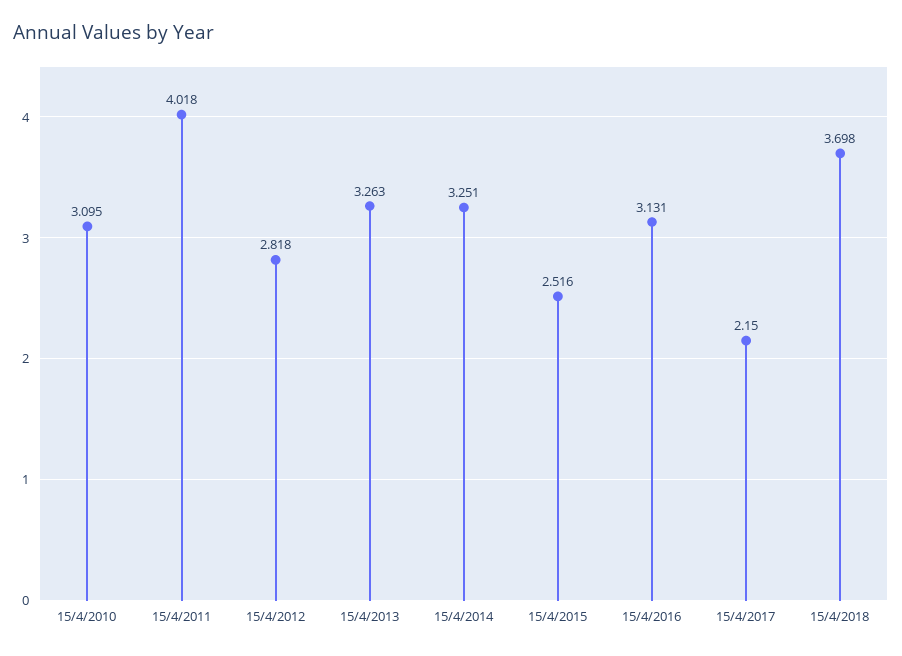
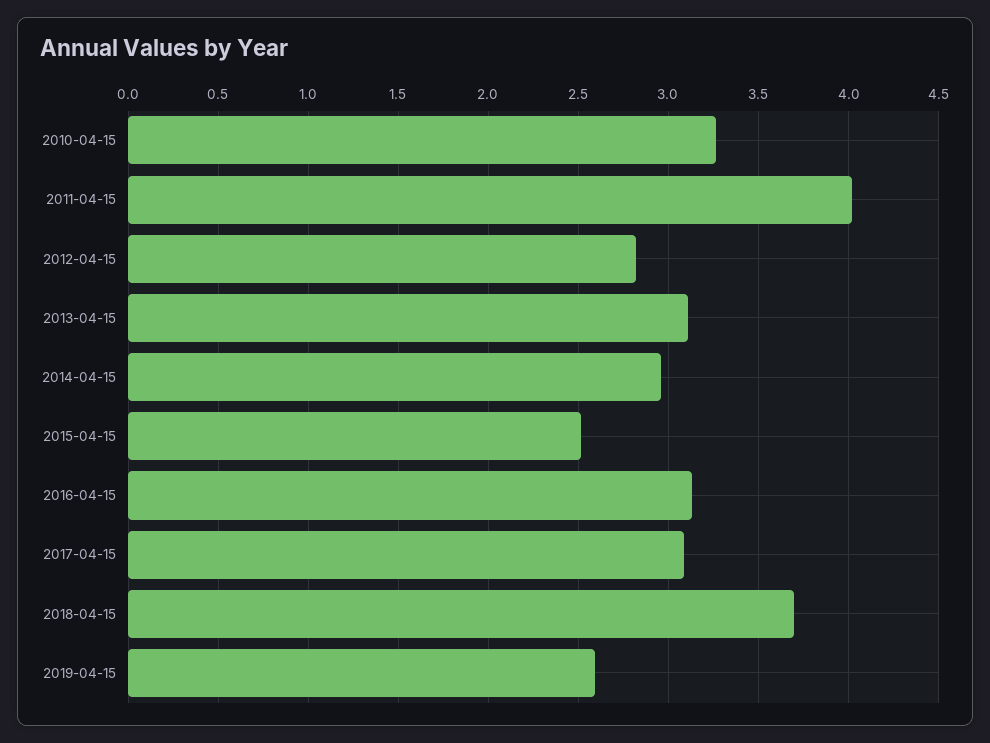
15/4/2010: 3.095 -> 3.25
15/4/2013: 3.263 -> 3.1
15/4/2014: 3.251 -> 2.95
15/4/2017: 2.15 -> 3.1
2019-04-15: none -> 2.6

